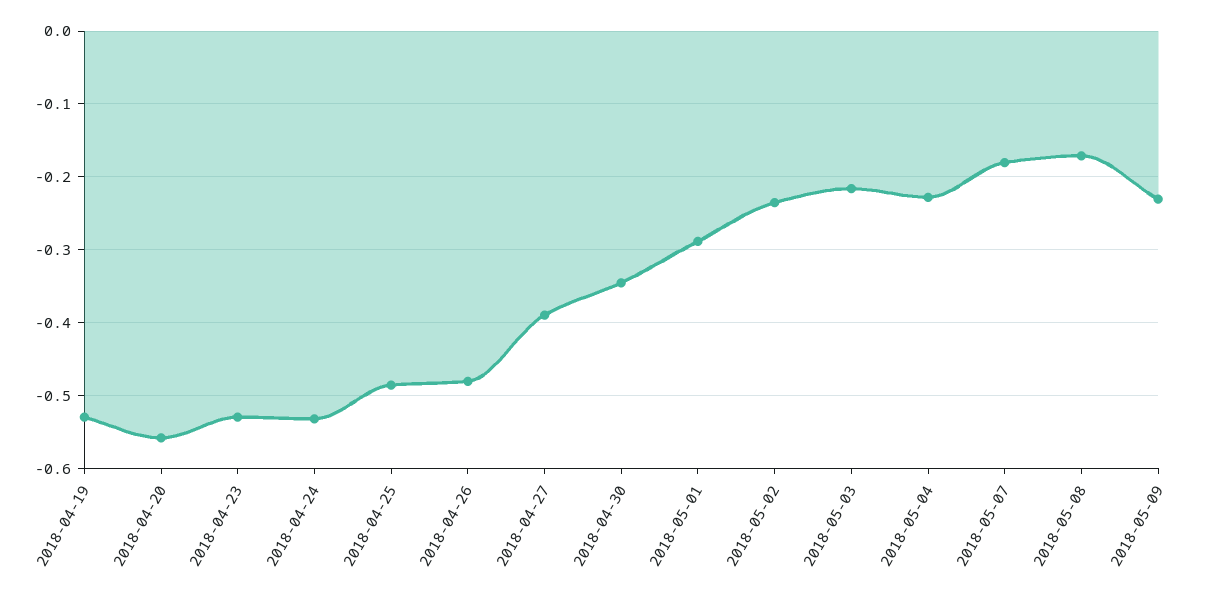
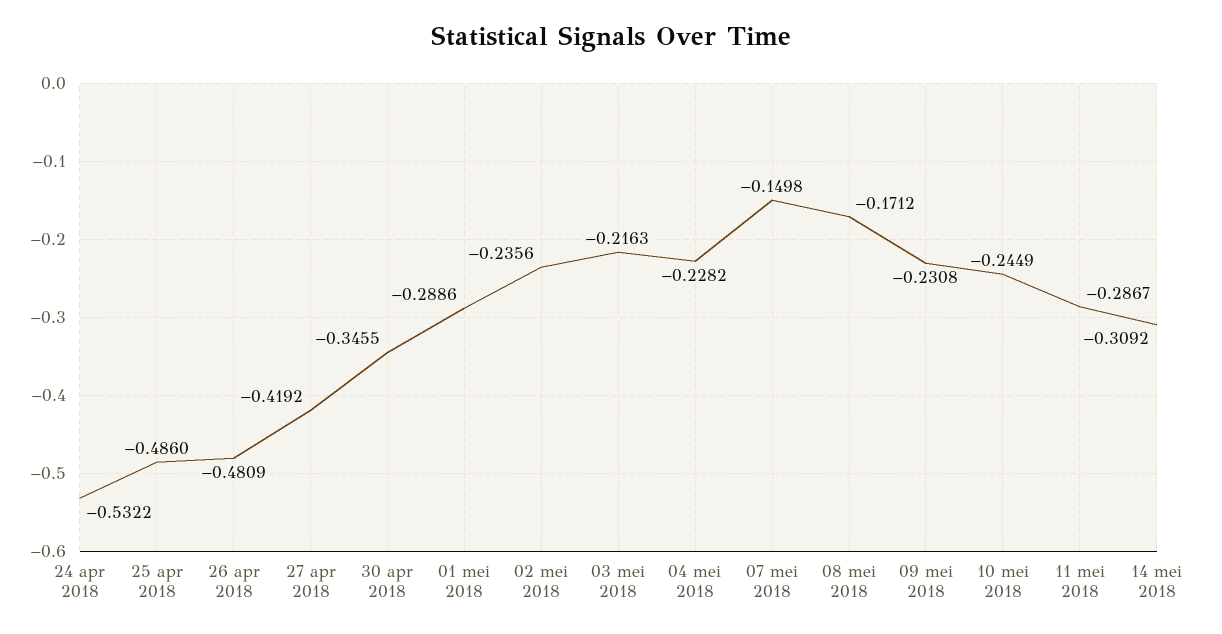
2018-04-19: -0.53 -> none
2018-04-20: -0.56 -> none
2018-04-23: -0.53 -> none
2018-04-27: -0.39 -> -0.4192
2018-05-07: -0.18 -> -0.1498
10 mei 2018: none -> -0.2449
11 mei 2018: none -> -0.2867
14 mei 2018: none -> -0.3092

